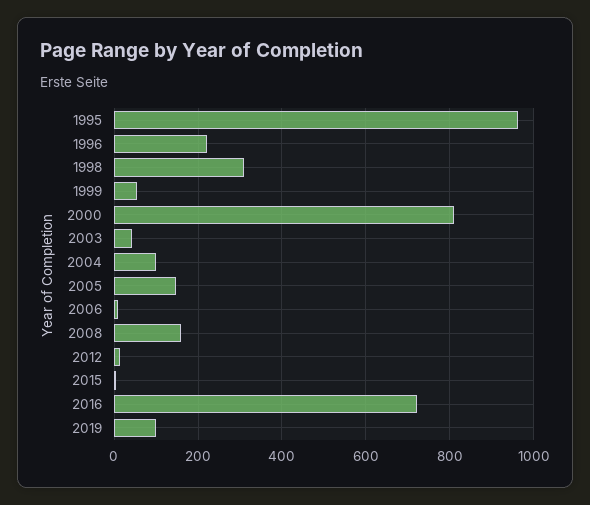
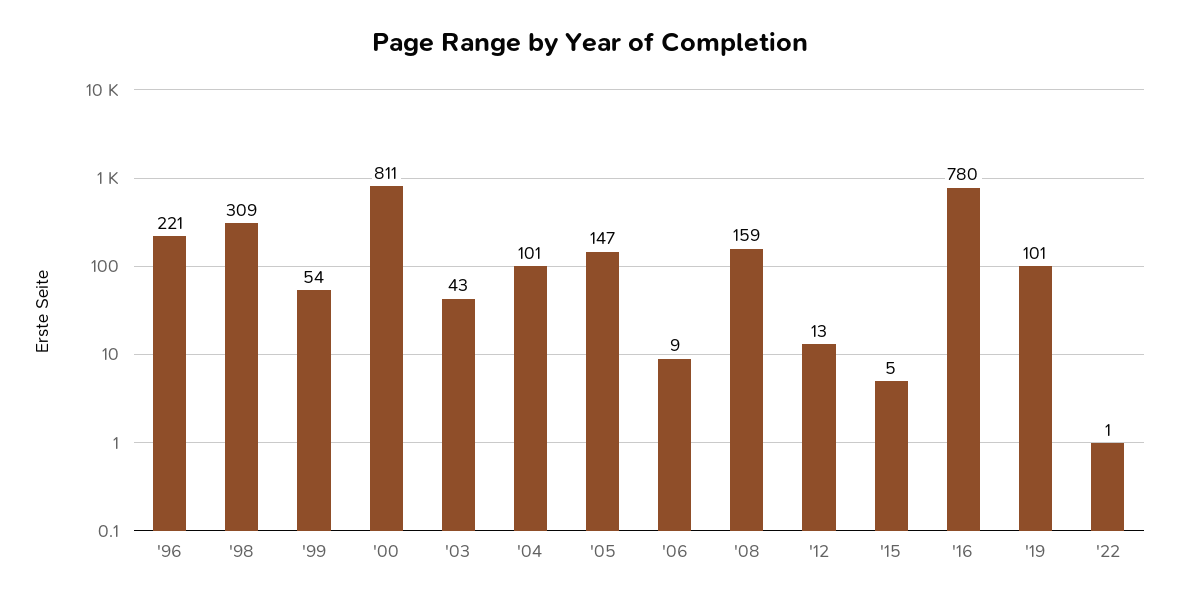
1995: 960 -> none
2016: 720 -> 780
'22: none -> 1

